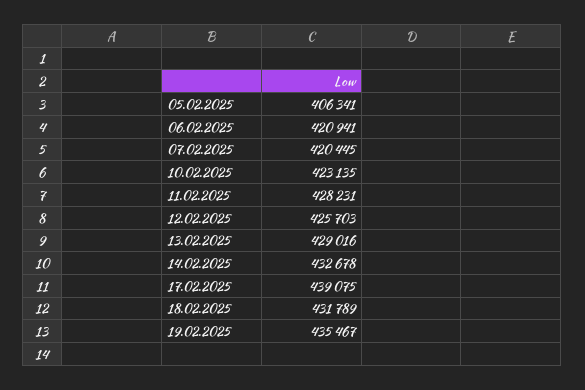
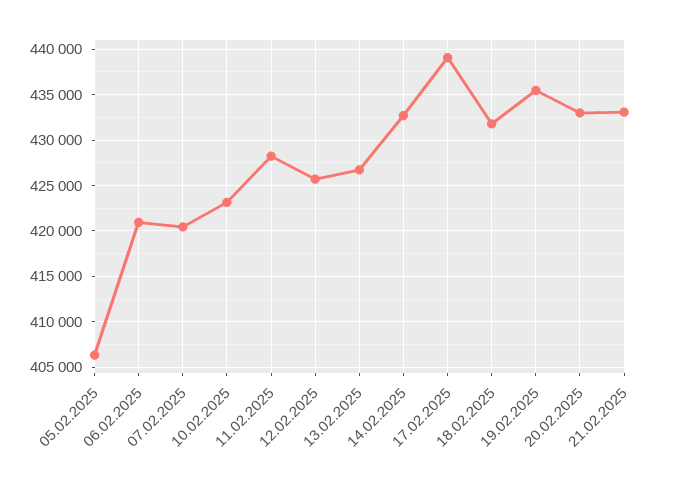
13.02.2025: 429016 -> 427000
20.02.2025: none -> 433000
21.02.2025: none -> 433000

